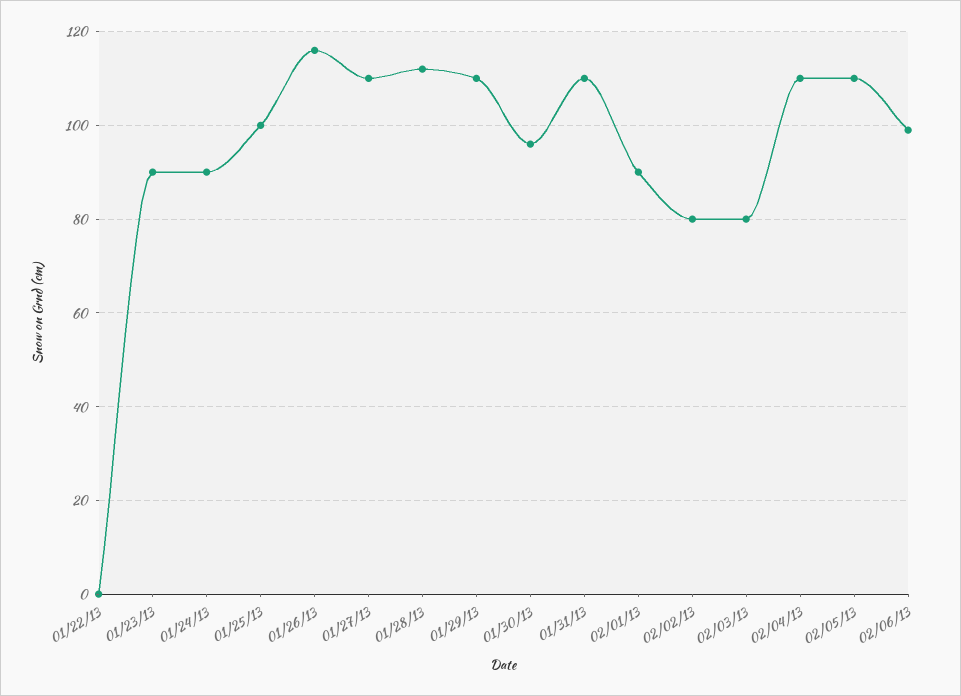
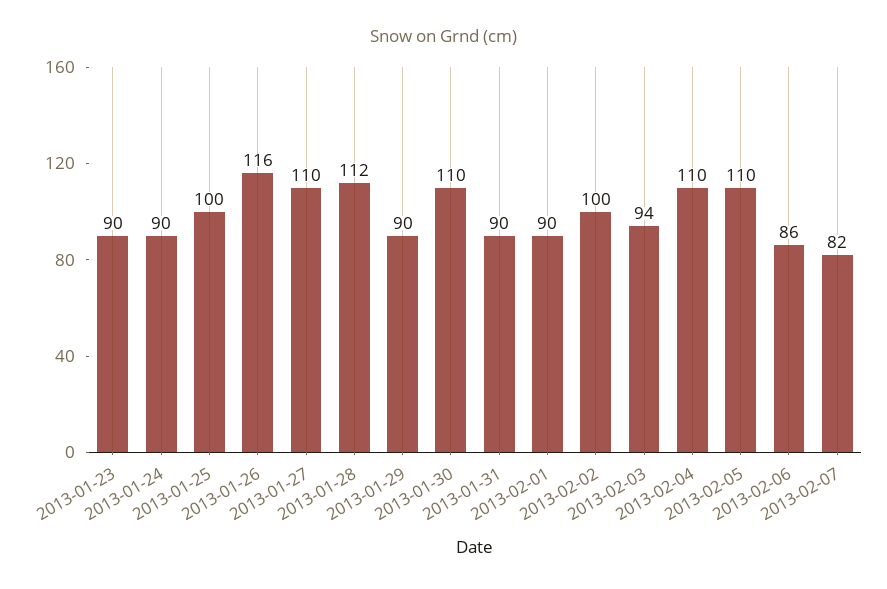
01/22/13: 0 -> none
01/29/13: 110 -> 90
01/30/13: 95 -> 110
01/31/13: 110 -> 90
02/02/13: 80 -> 100
02/03/13: 80 -> 94
02/06/13: 100 -> 86
2013-02-07: none -> 82

